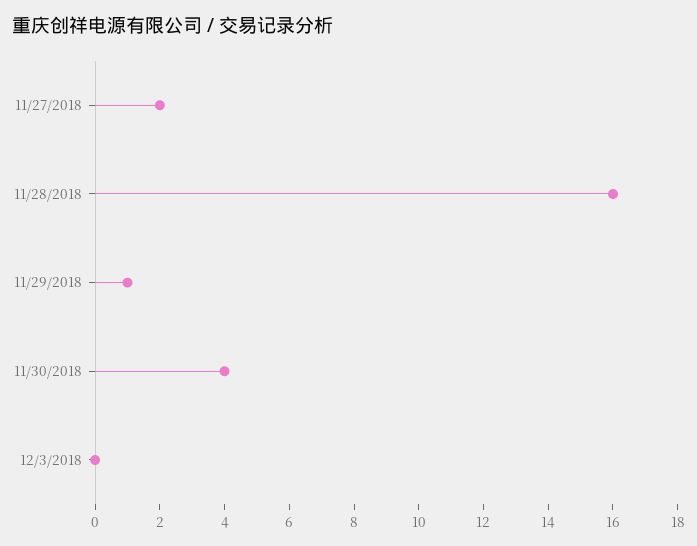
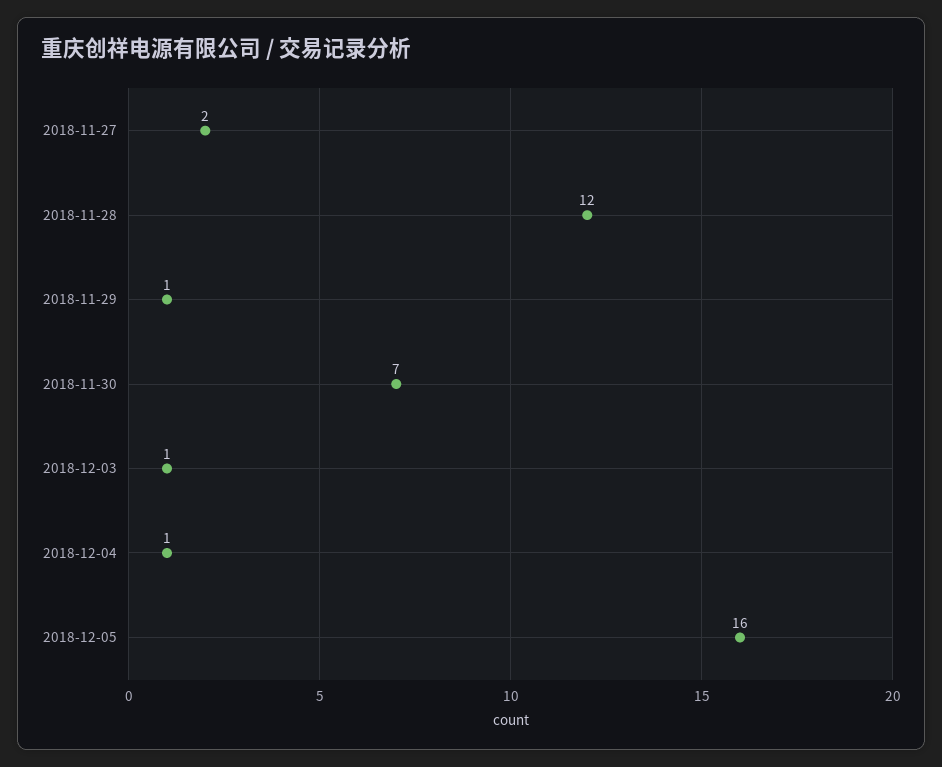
11/28/2018: 16 -> 12
11/30/2018: 4 -> 7
12/3/2018: 0 -> 1
2018-12-04: none -> 1
2018-12-05: none -> 16

